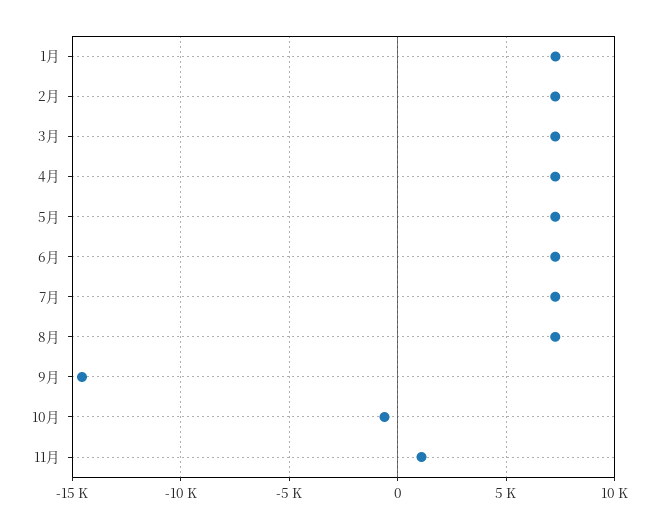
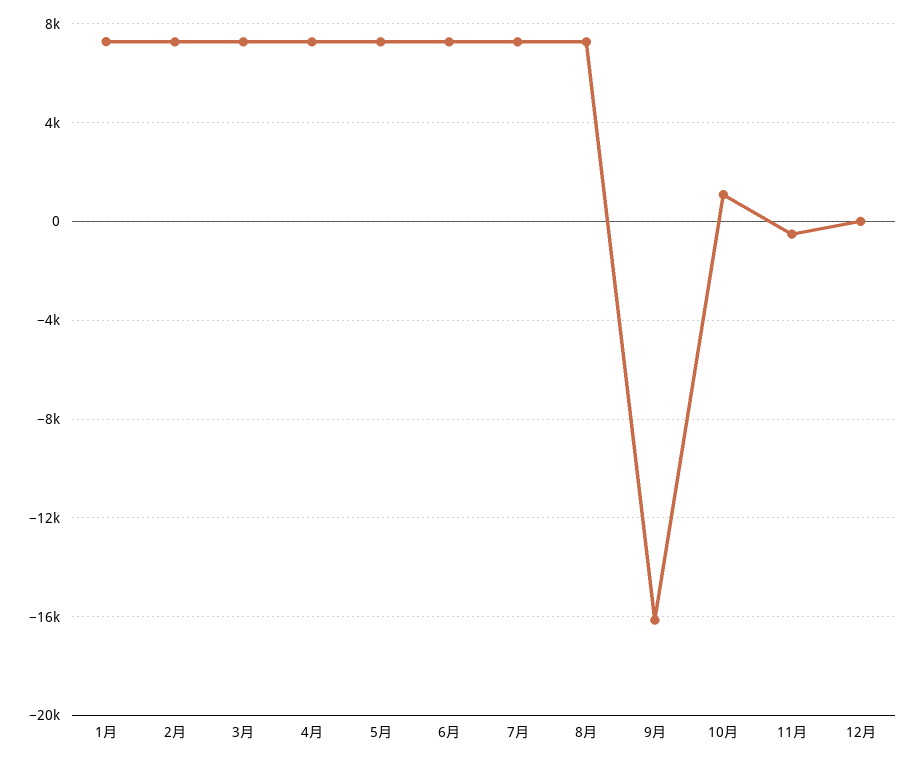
9月: -14500 -> -16000
10月: -500 -> 1000
11月: 1000 -> -500
12月: none -> 0

